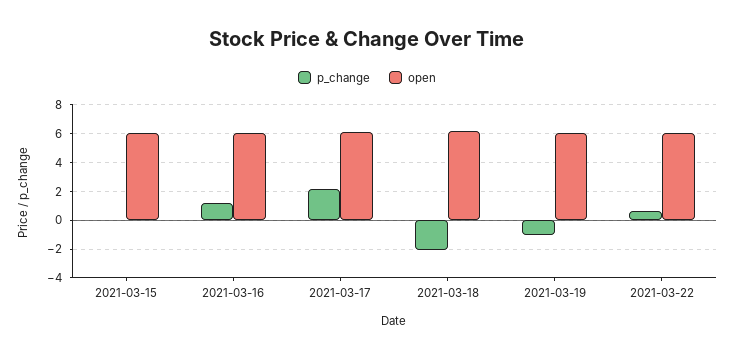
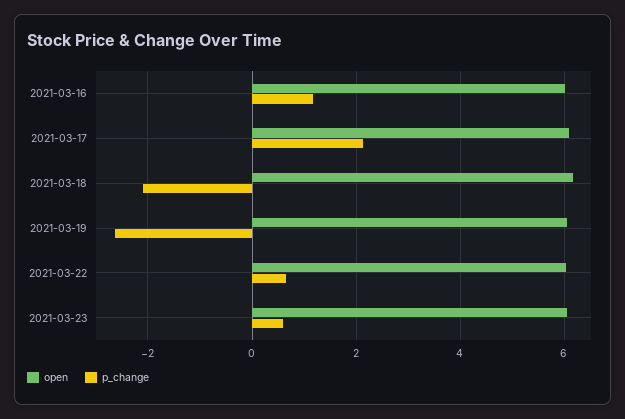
p_change, 2021-03-15: 0 -> none
open, 2021-03-15: 6 -> none
p_change, 2021-03-19: -1 -> -2.6
open, 2021-03-23: none -> 6
p_change, 2021-03-23: none -> 0.6

